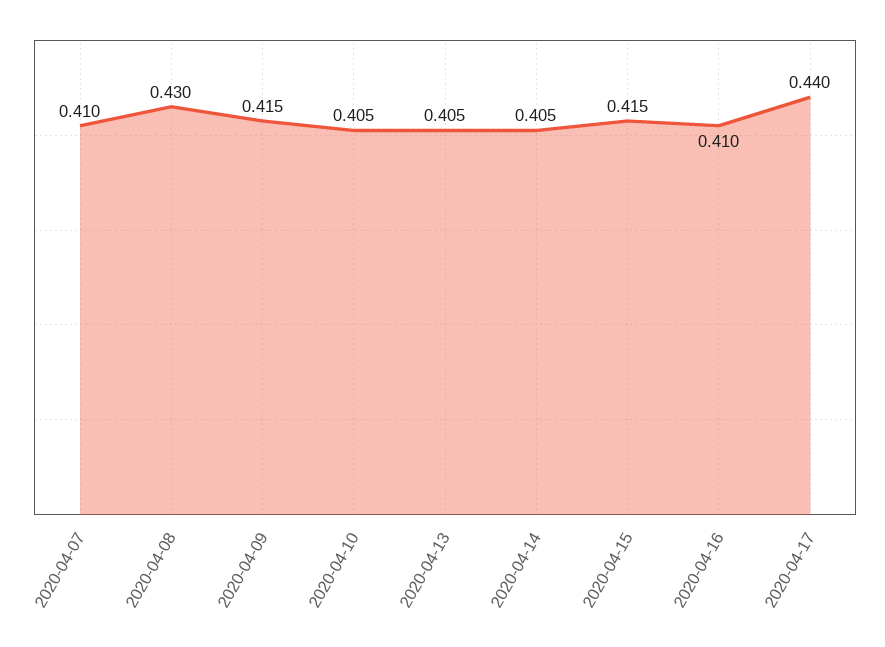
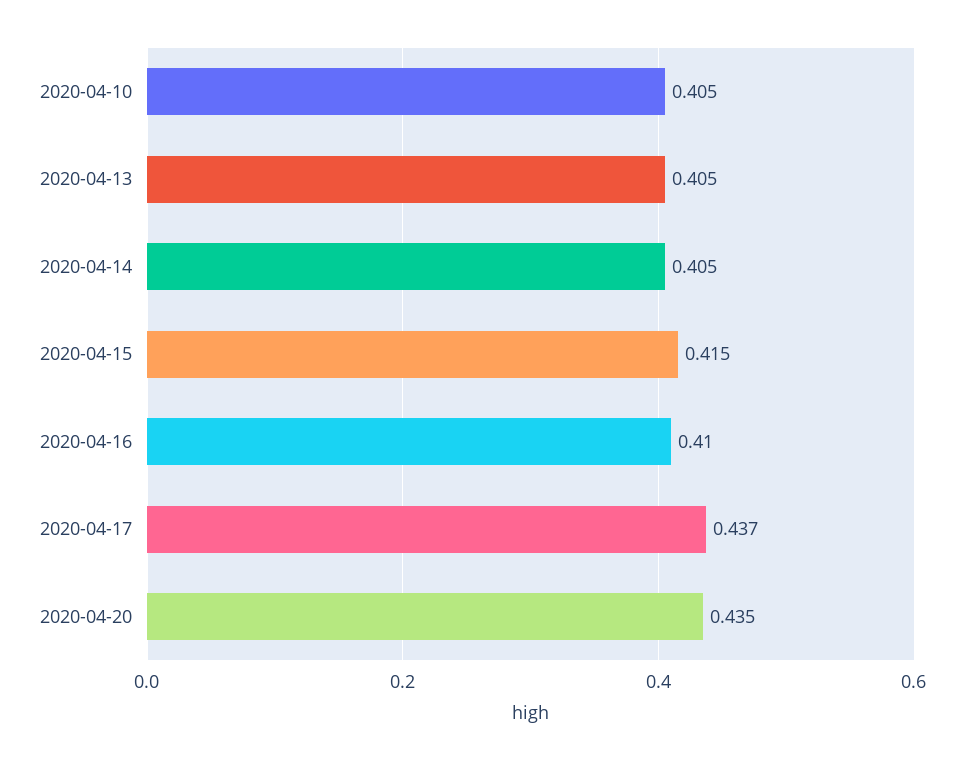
2020-04-07: 0.41 -> none
2020-04-08: 0.43 -> none
2020-04-09: 0.415 -> none
2020-04-17: 0.44 -> 0.437
2020-04-20: none -> 0.435

